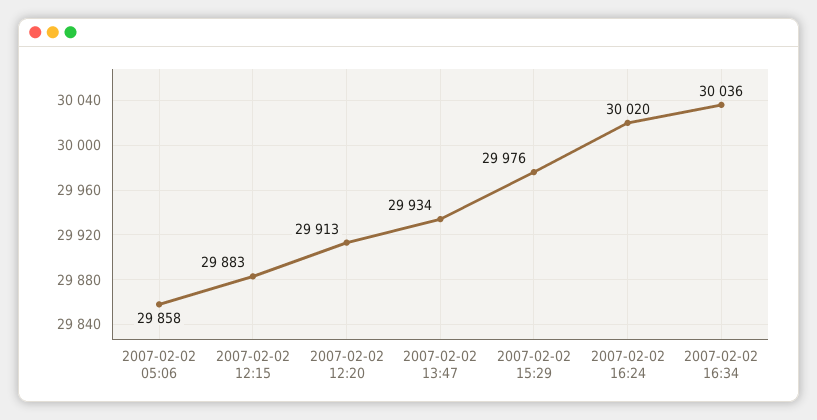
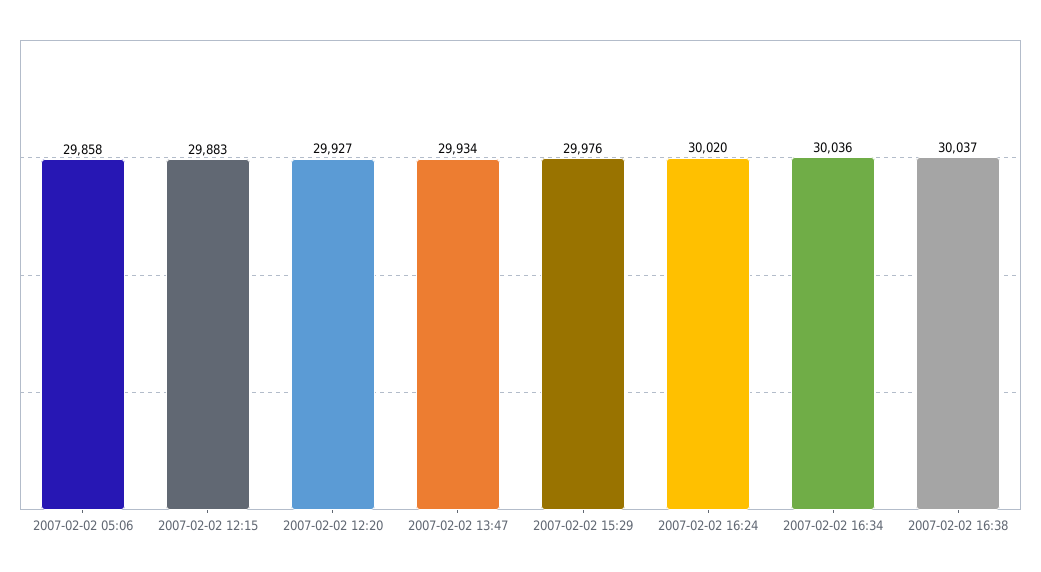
2007-02-02 12:20: 29913 -> 29927
2007-02-02 16:38: none -> 30037

